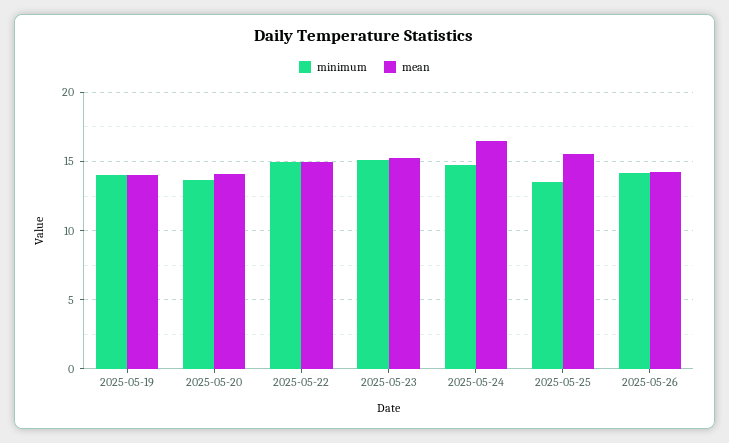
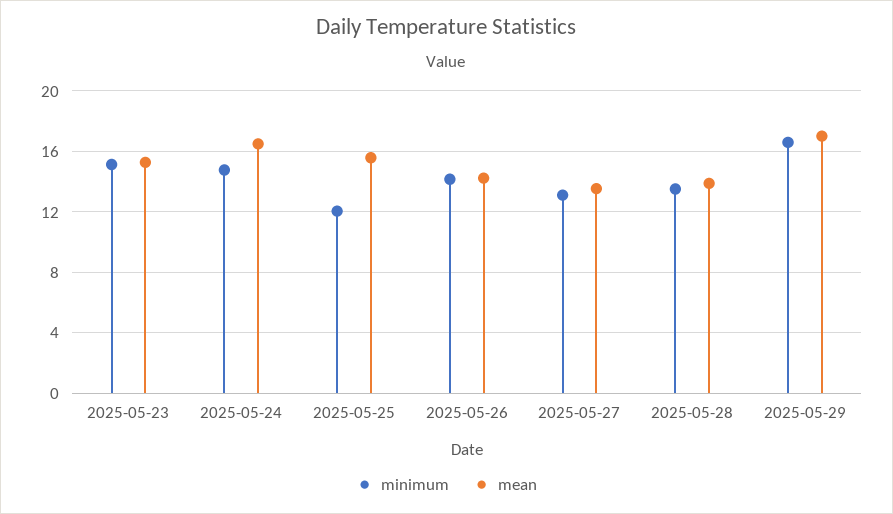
minimum, 2025-05-19: 14 -> none
mean, 2025-05-19: 14 -> none
minimum, 2025-05-20: 13.5 -> none
mean, 2025-05-20: 14 -> none
minimum, 2025-05-22: 15 -> none
mean, 2025-05-22: 15 -> none
minimum, 2025-05-25: 13.5 -> 12
minimum, 2025-05-27: none -> 13
mean, 2025-05-27: none -> 13.5
minimum, 2025-05-28: none -> 13.5
mean, 2025-05-28: none -> 14
minimum, 2025-05-29: none -> 16.5
mean, 2025-05-29: none -> 17

